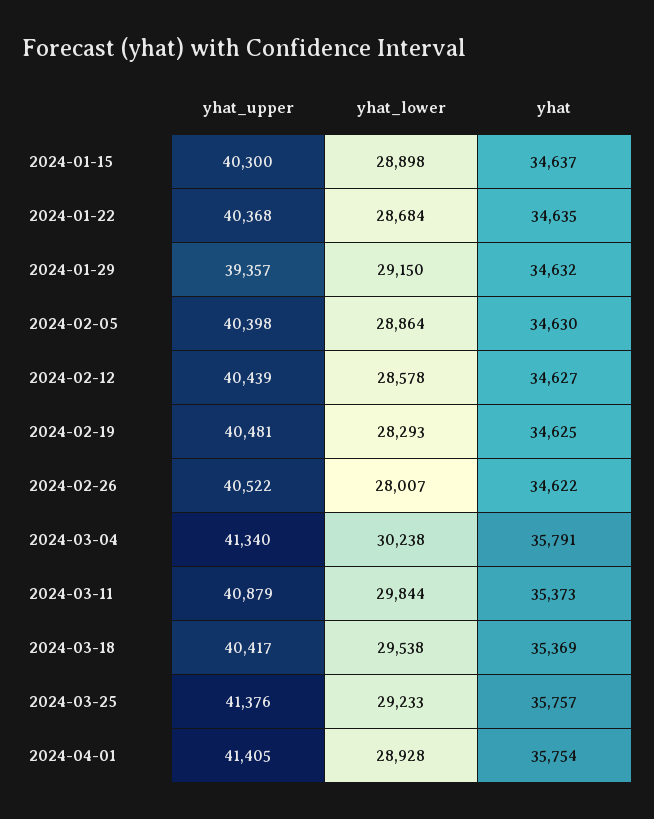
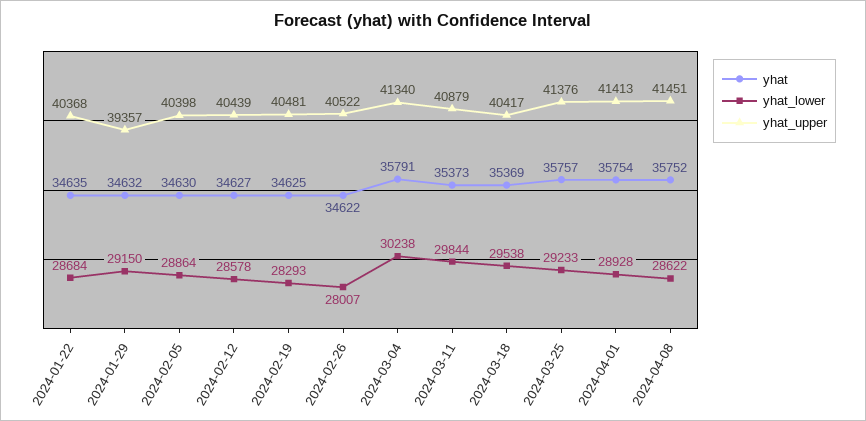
yhat_upper, 2024-01-15: 40300 -> none
yhat_lower, 2024-01-15: 28898 -> none
yhat, 2024-01-15: 34637 -> none
yhat_upper, 2024-04-01: 41405 -> 41413
yhat, 2024-04-08: none -> 35752
yhat_lower, 2024-04-08: none -> 28622
yhat_upper, 2024-04-08: none -> 41451

